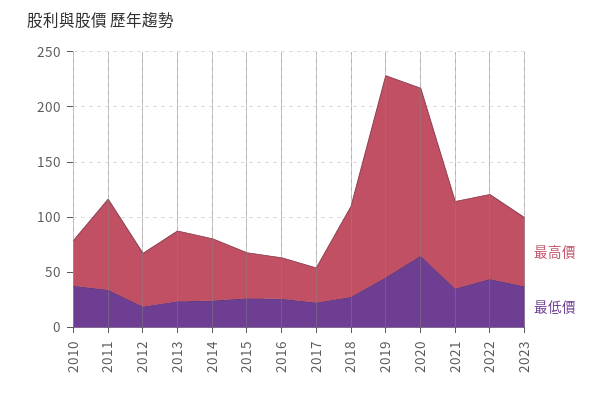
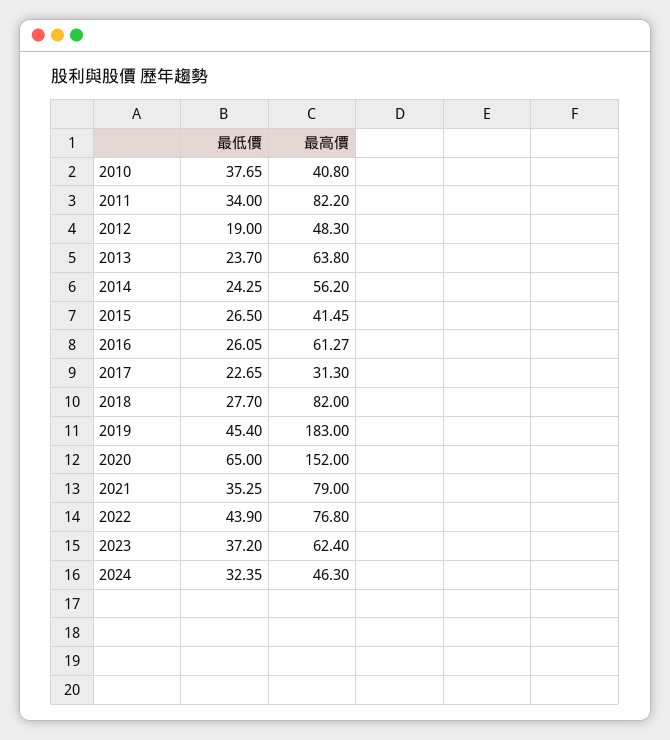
最高價, 2016: 40 -> 61.27
最低價, 2024: none -> 32.35
最高價, 2024: none -> 46.3

